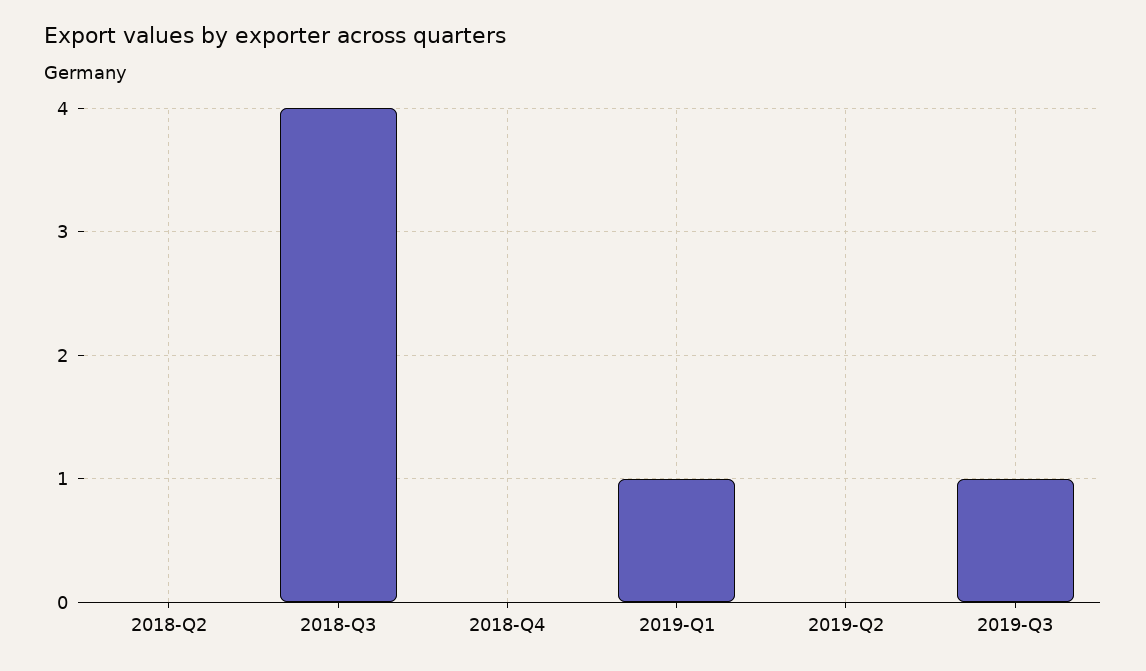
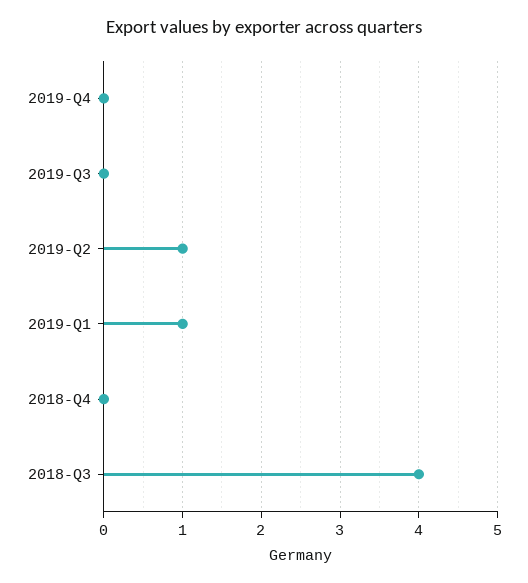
2018-Q2: 0 -> none
2019-Q2: 0 -> 1
2019-Q3: 1 -> 0
2019-Q4: none -> 0

